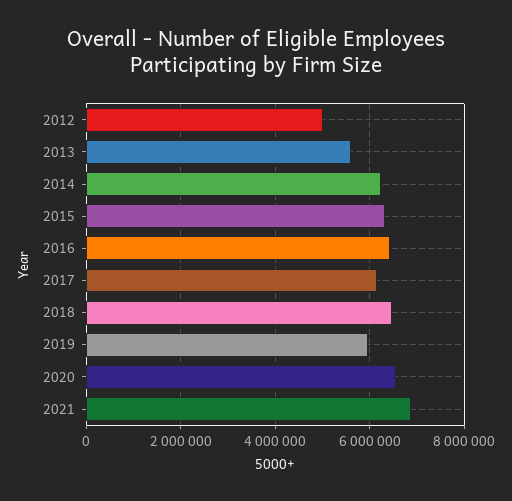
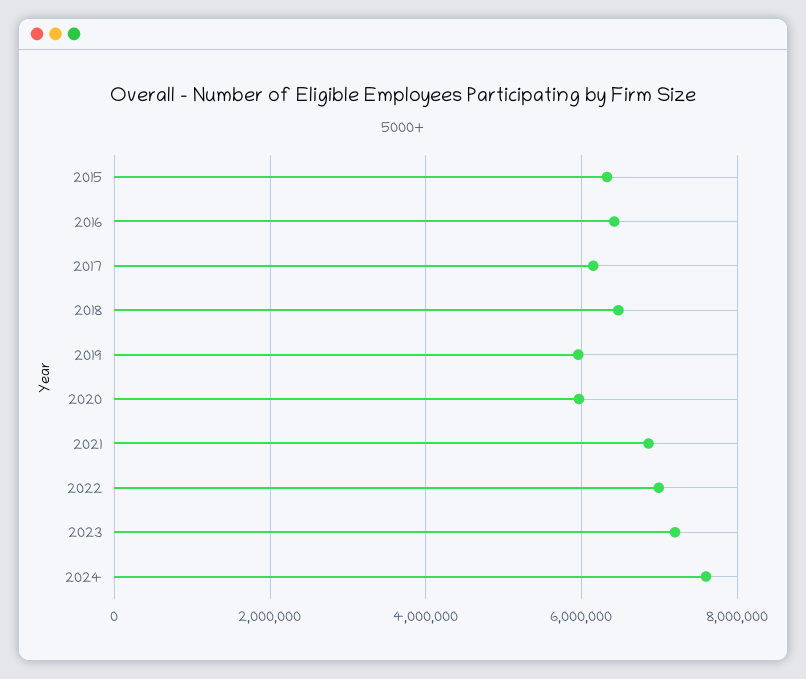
2012: 5000000 -> none
2013: 5600000 -> none
2014: 6200000 -> none
2020: 6600000 -> 6000000
2022: none -> 7000000
2023: none -> 7200000
2024: none -> 7600000

